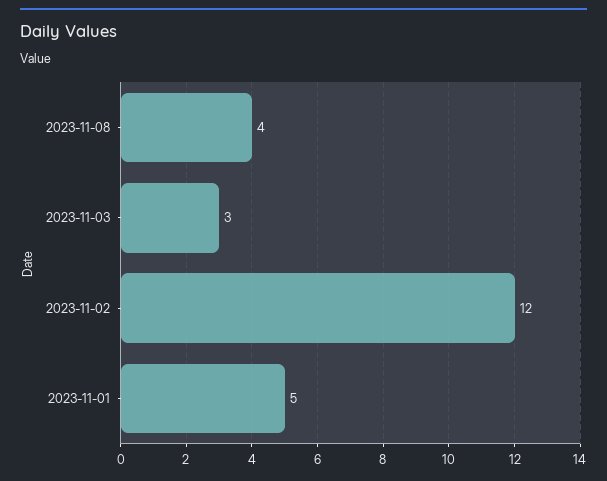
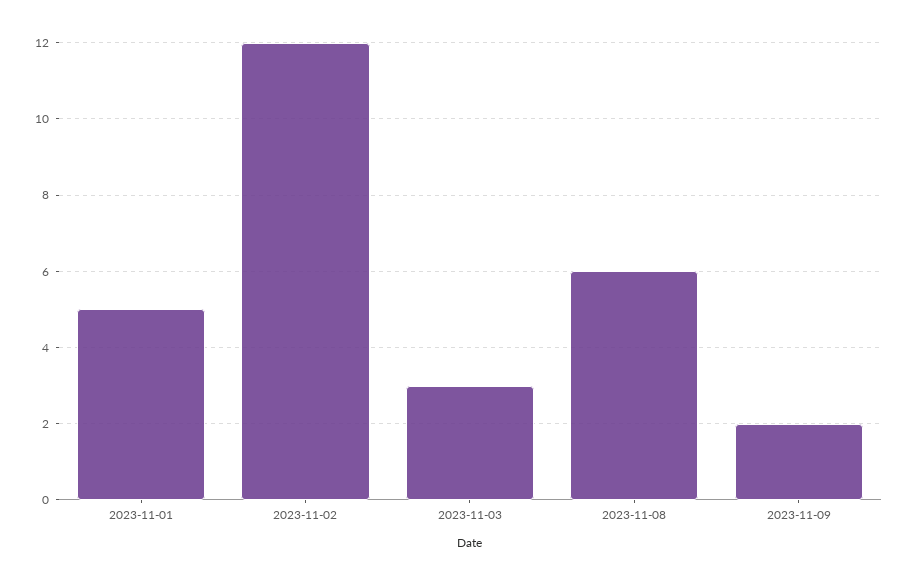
2023-11-08: 4 -> 6
2023-11-09: none -> 2

